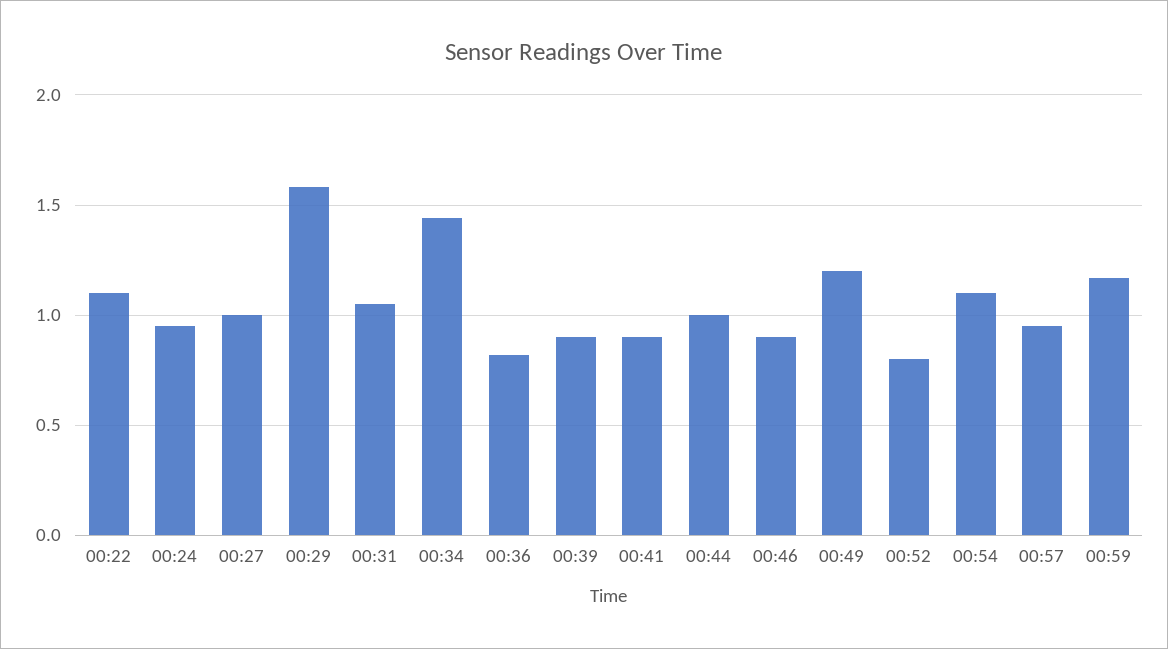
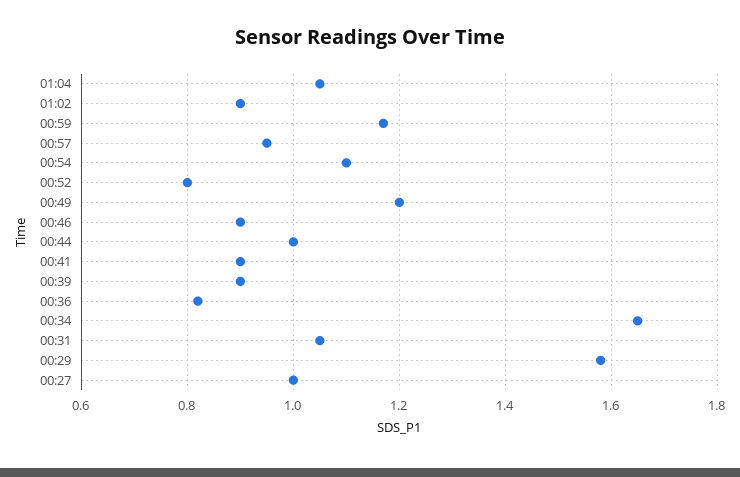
00:22: 1.1 -> none
00:24: 0.95 -> none
00:34: 1.45 -> 1.65
01:04: none -> 1.05
01:02: none -> 0.9

